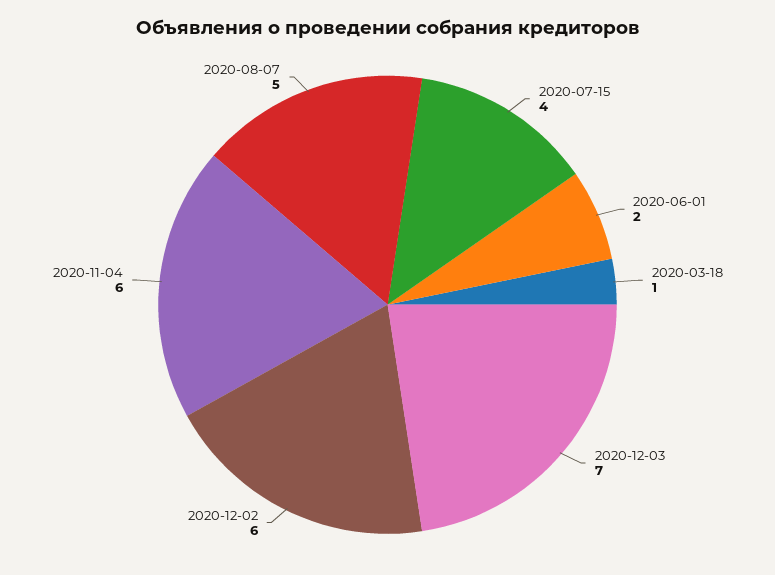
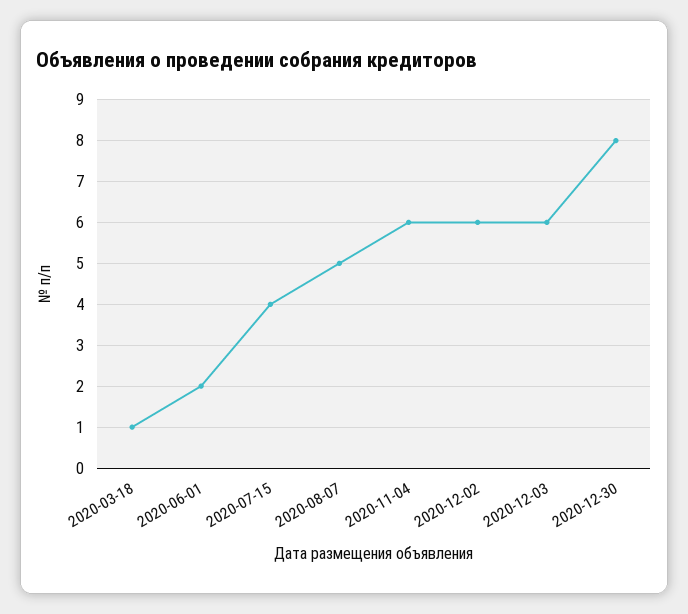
2020-12-03: 7 -> 6
2020-12-30: none -> 8

